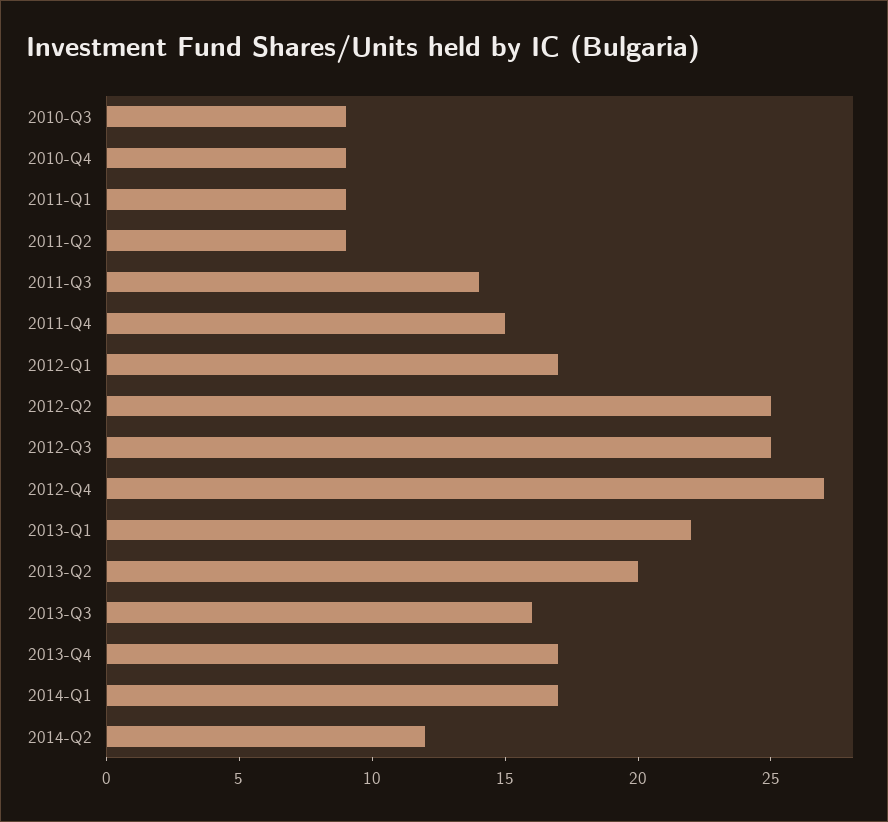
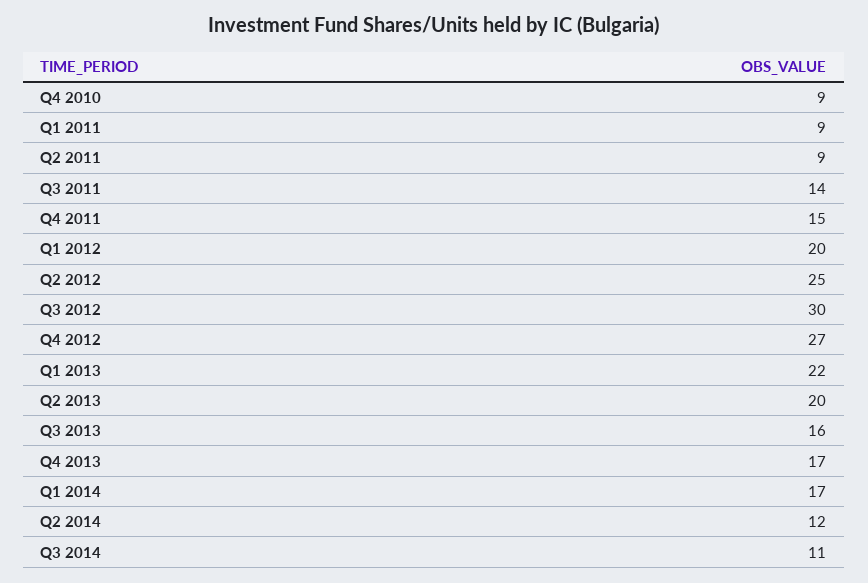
2010-Q3: 9 -> none
2012-Q1: 17 -> 20
2012-Q3: 25 -> 30
Q3 2014: none -> 11

